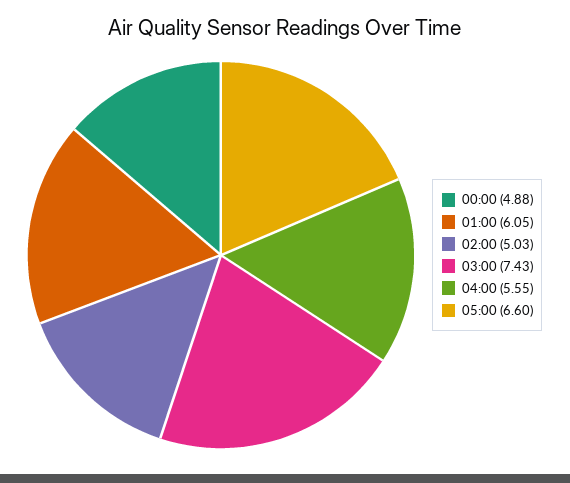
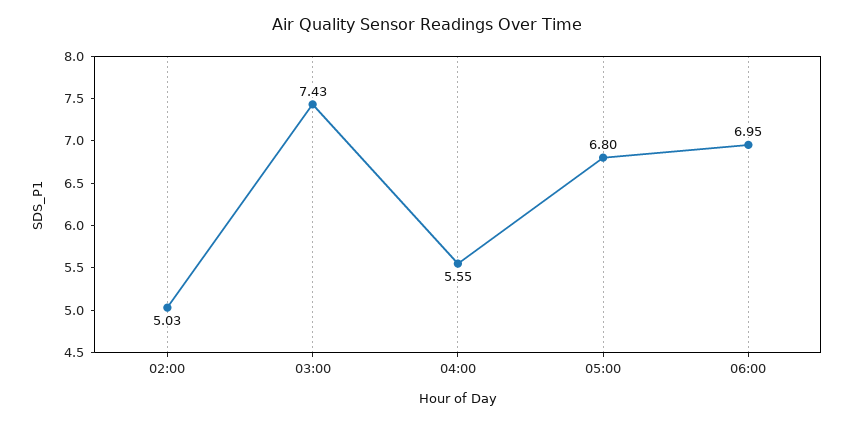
00:00: 4.88 -> none
01:00: 6.05 -> none
05:00: 6.6 -> 6.8
06:00: none -> 6.95

